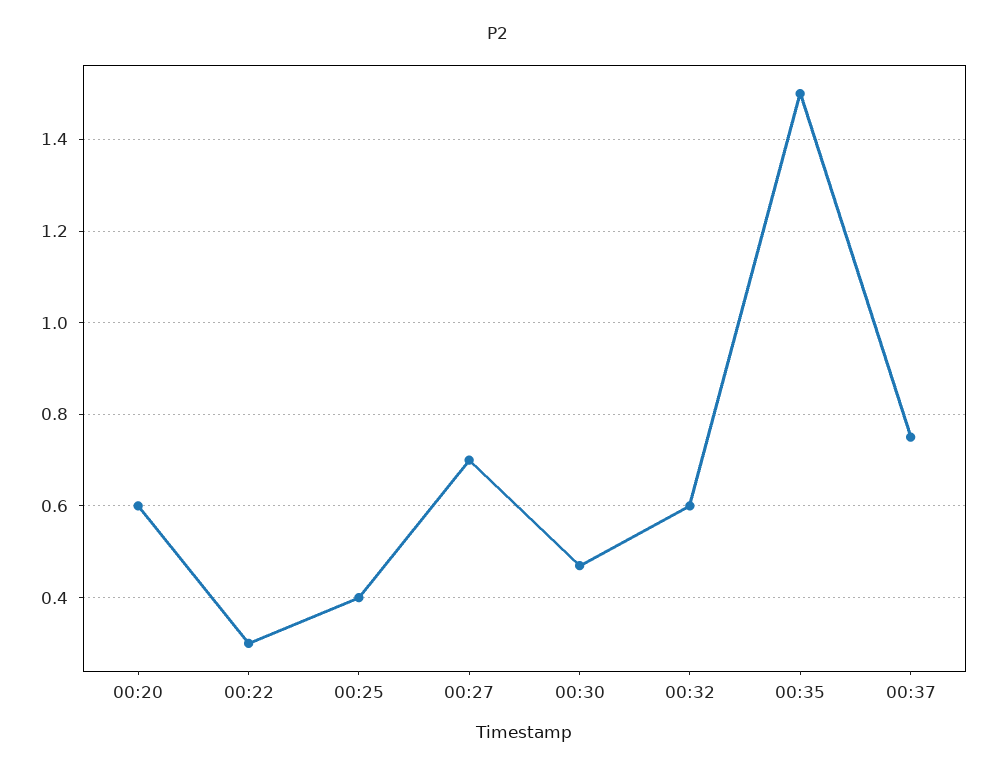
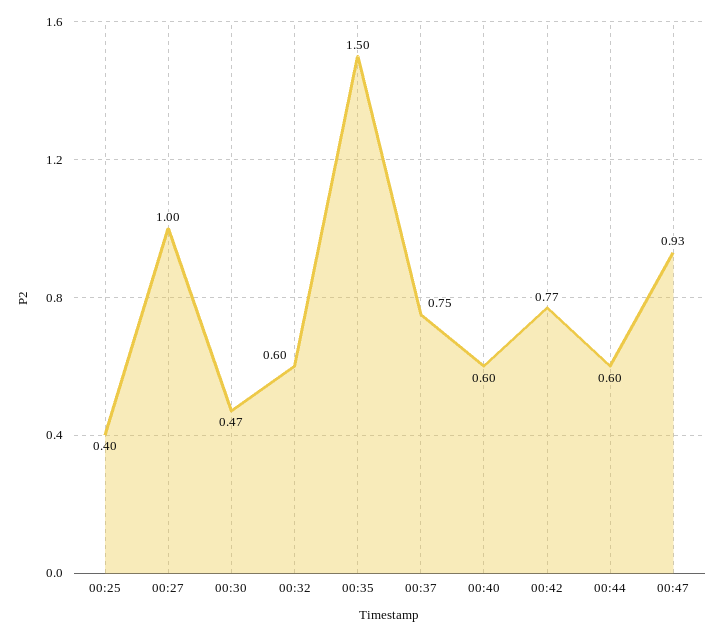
00:20: 0.6 -> none
00:22: 0.3 -> none
00:27: 0.7 -> 1
00:40: none -> 0.6
00:42: none -> 0.77
00:44: none -> 0.6
00:47: none -> 0.93

